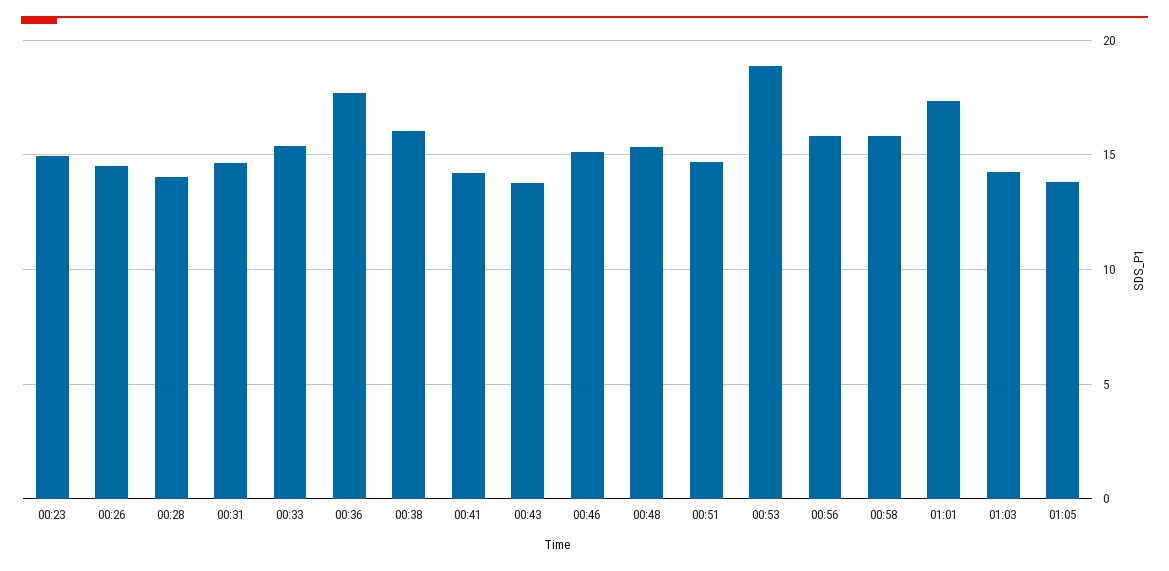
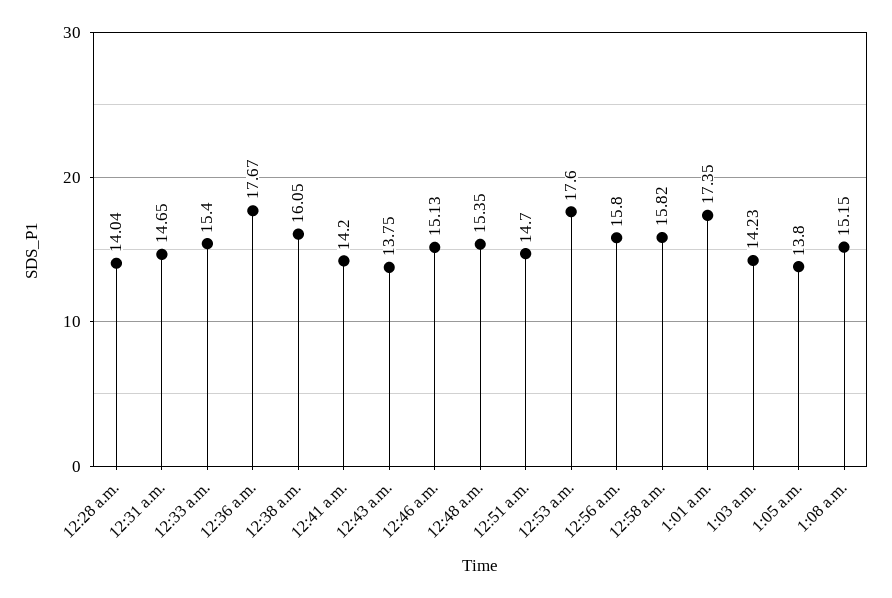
00:23: 15 -> none
00:26: 14.5 -> none
00:53: 19 -> 17.6
1:08 a.m.: none -> 15.15

